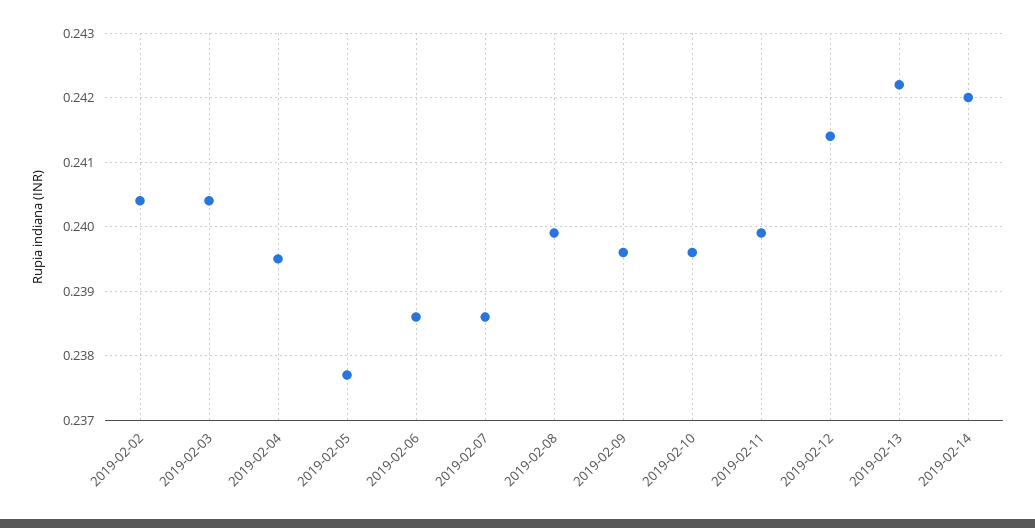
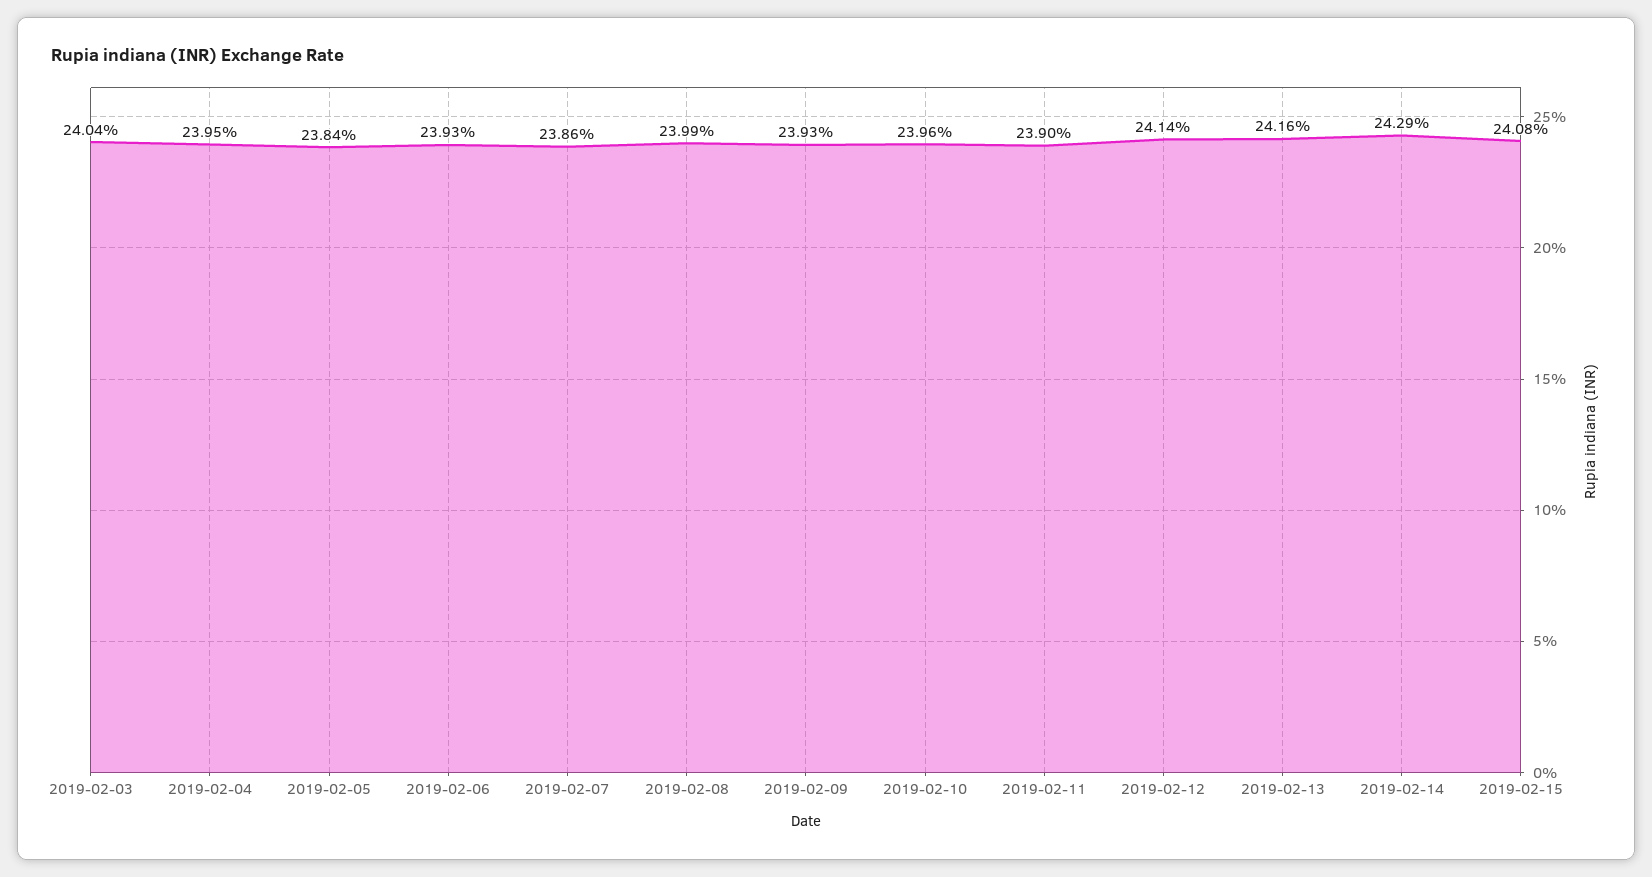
2019-02-02: 0.2404 -> none
2019-02-05: 0.2377 -> 0.2384
2019-02-06: 0.2386 -> 0.2393
2019-02-09: 0.2396 -> 0.2393
2019-02-11: 0.2399 -> 0.239
2019-02-13: 0.2422 -> 0.2416
2019-02-14: 0.242 -> 0.2429
2019-02-15: none -> 0.2408

